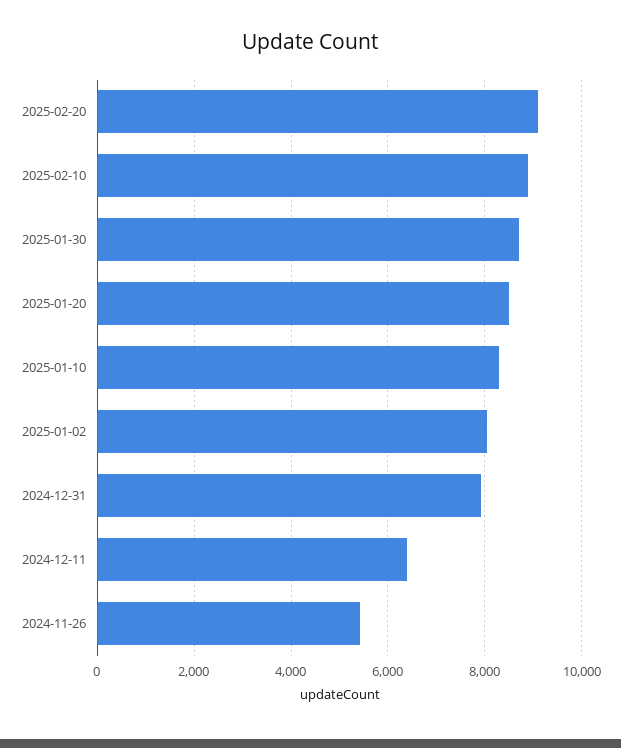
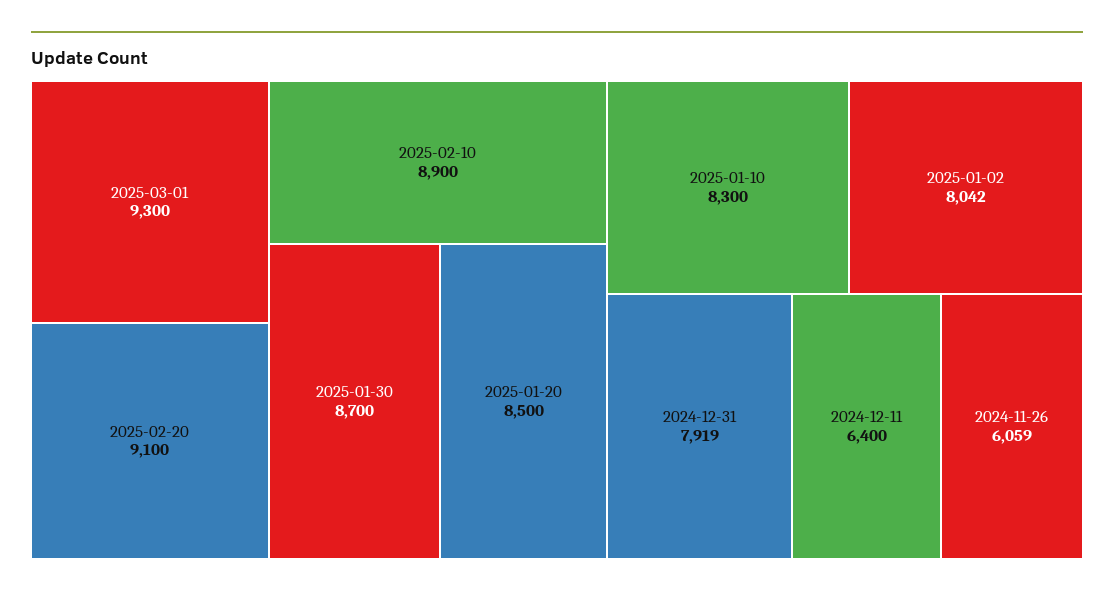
2024-11-26: 5400 -> 6059
2025-03-01: none -> 9300

